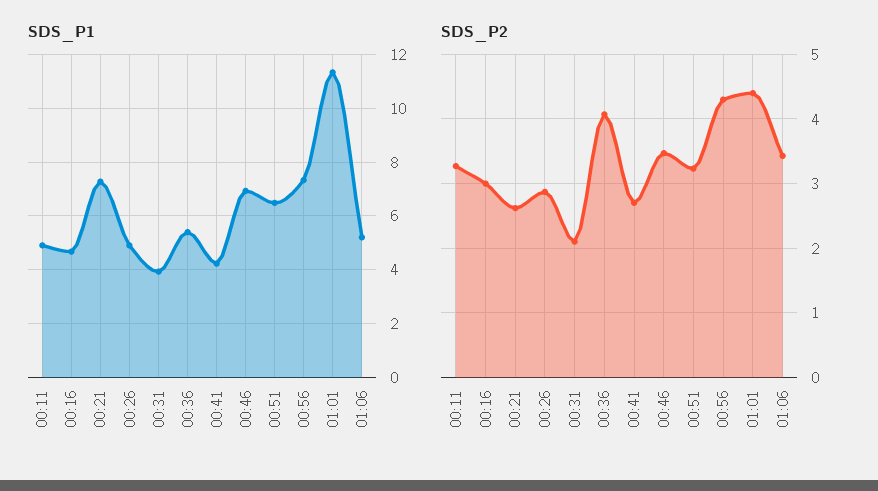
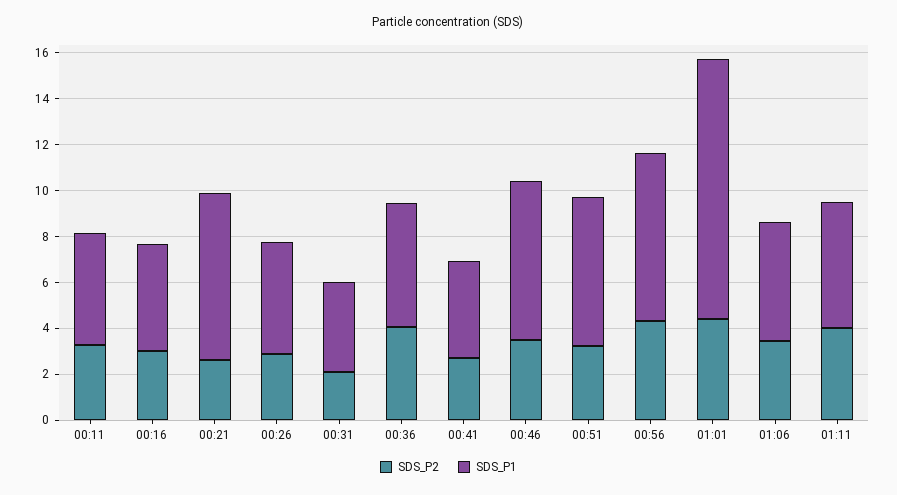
SDS_P2, 01:11: none -> 4
SDS_P1, 01:11: none -> 5.5

